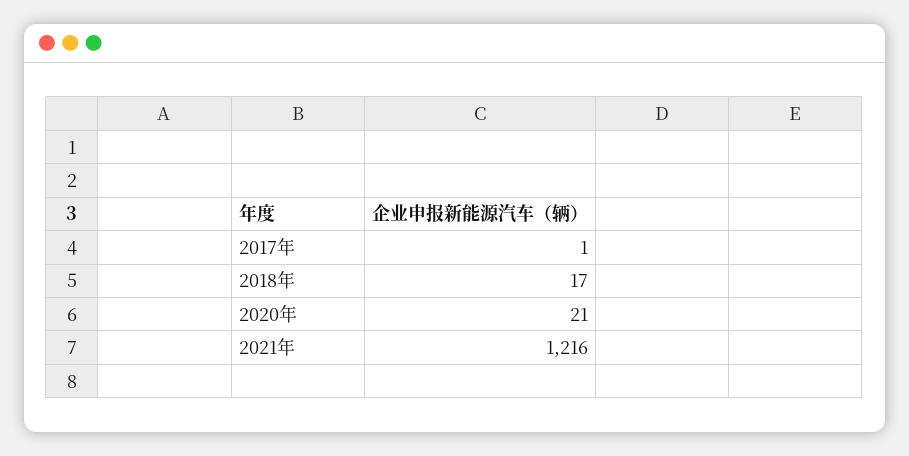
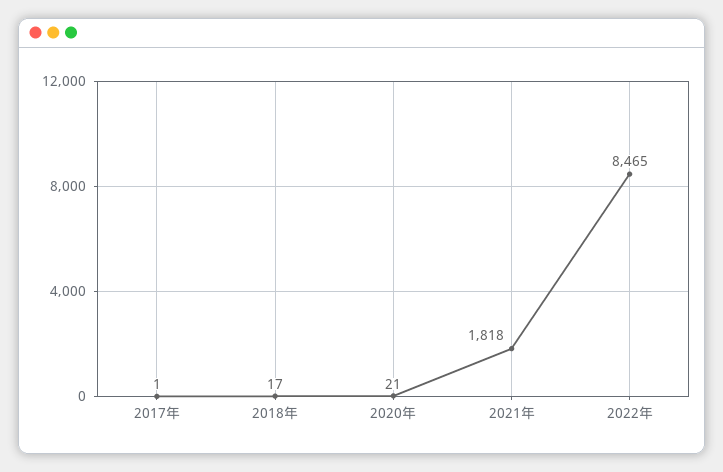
2021年: 1216 -> 1818
2022年: none -> 8465

